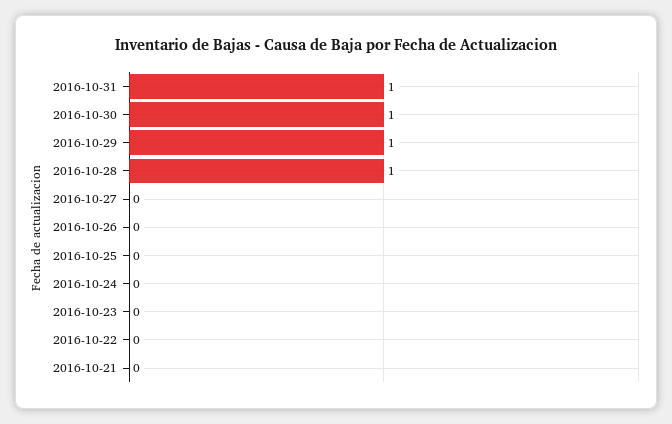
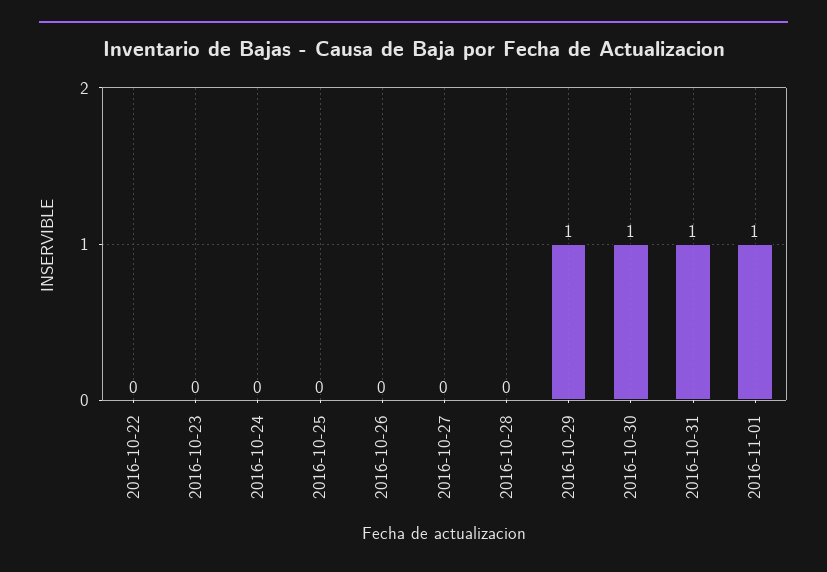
2016-10-28: 1 -> 0
2016-10-21: 0 -> none
2016-11-01: none -> 1

